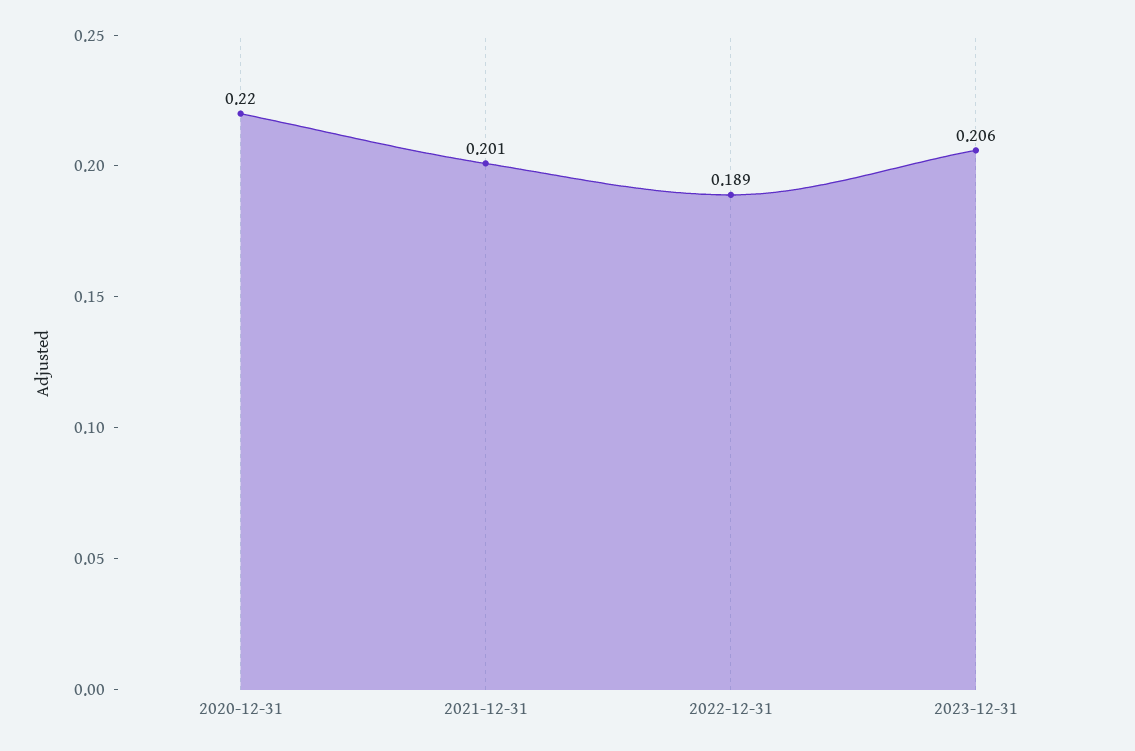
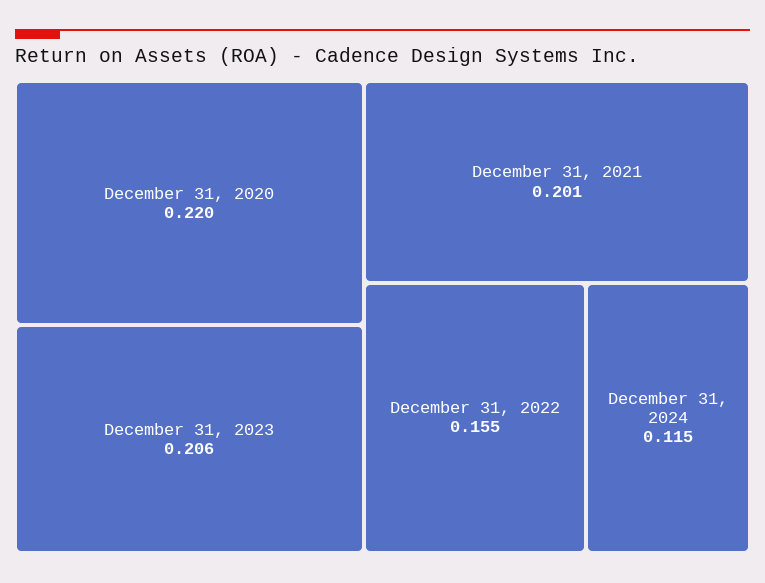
2022-12-31: 0.189 -> 0.155
December 31, 2024: none -> 0.115

